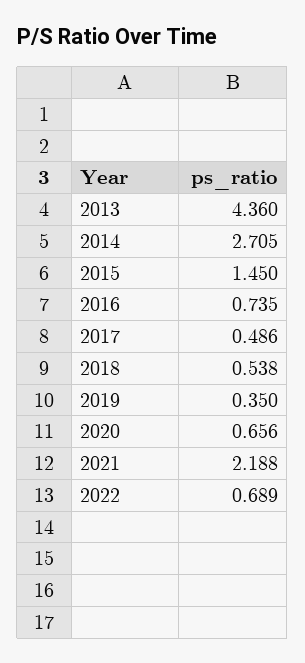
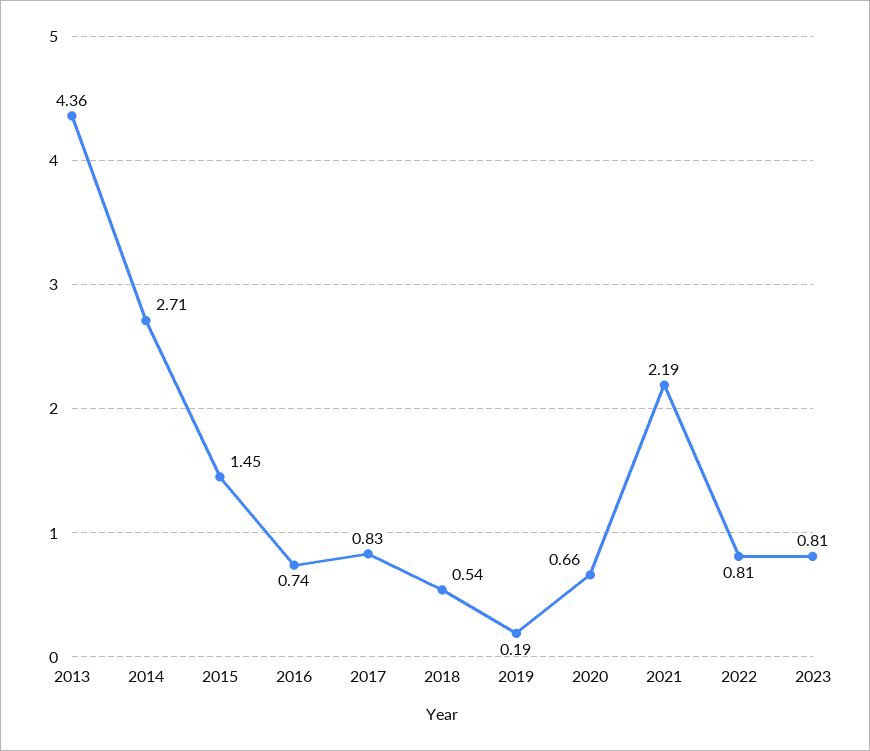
2017: 0.486 -> 0.83
2019: 0.35 -> 0.19
2022: 0.689 -> 0.81
2023: none -> 0.81

